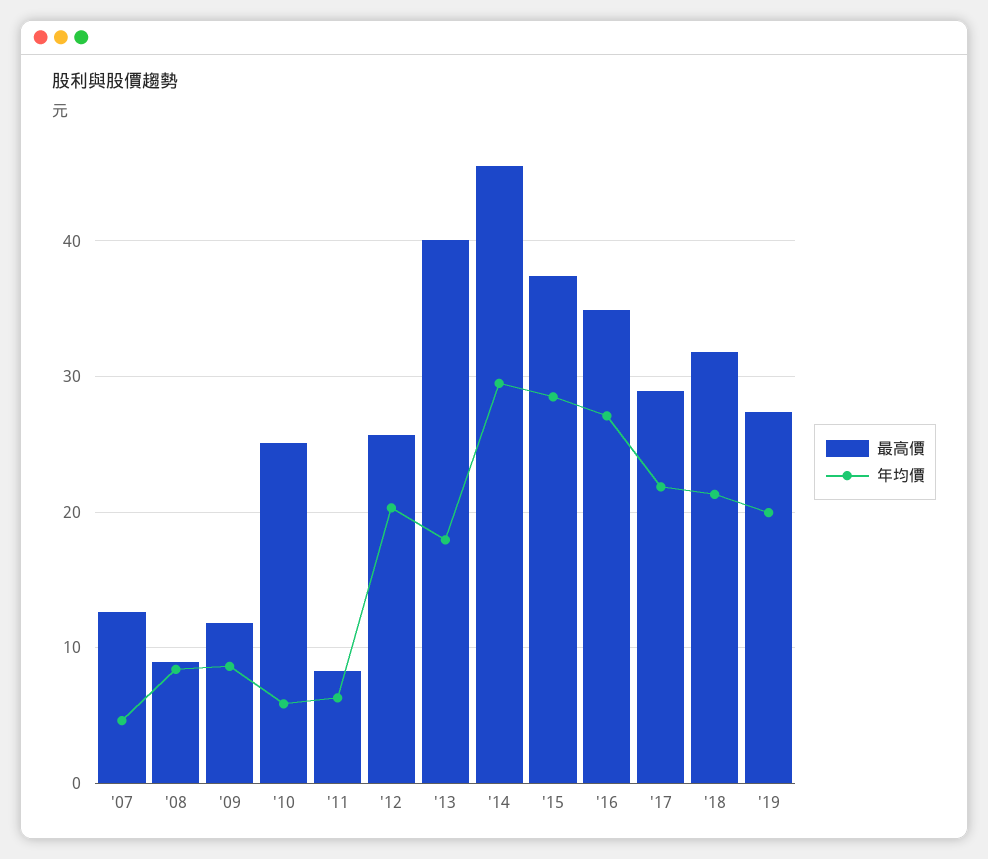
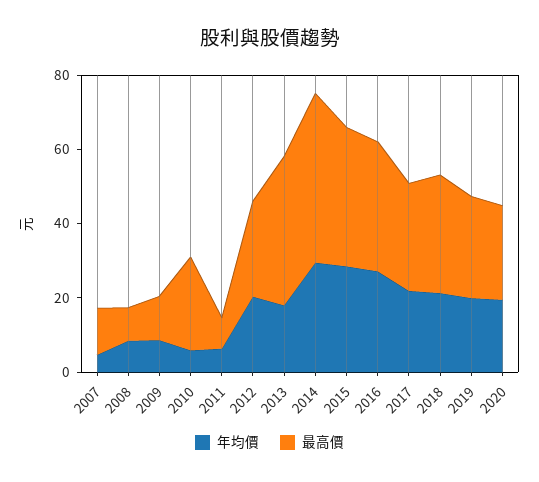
年均價, 2020: none -> 20
最高價, 2020: none -> 25

